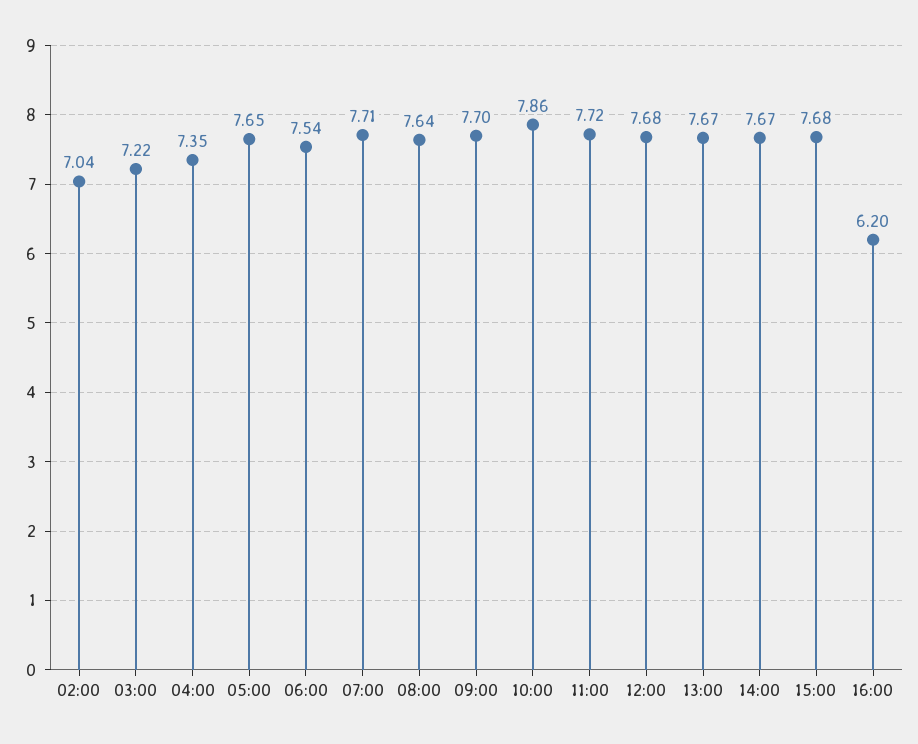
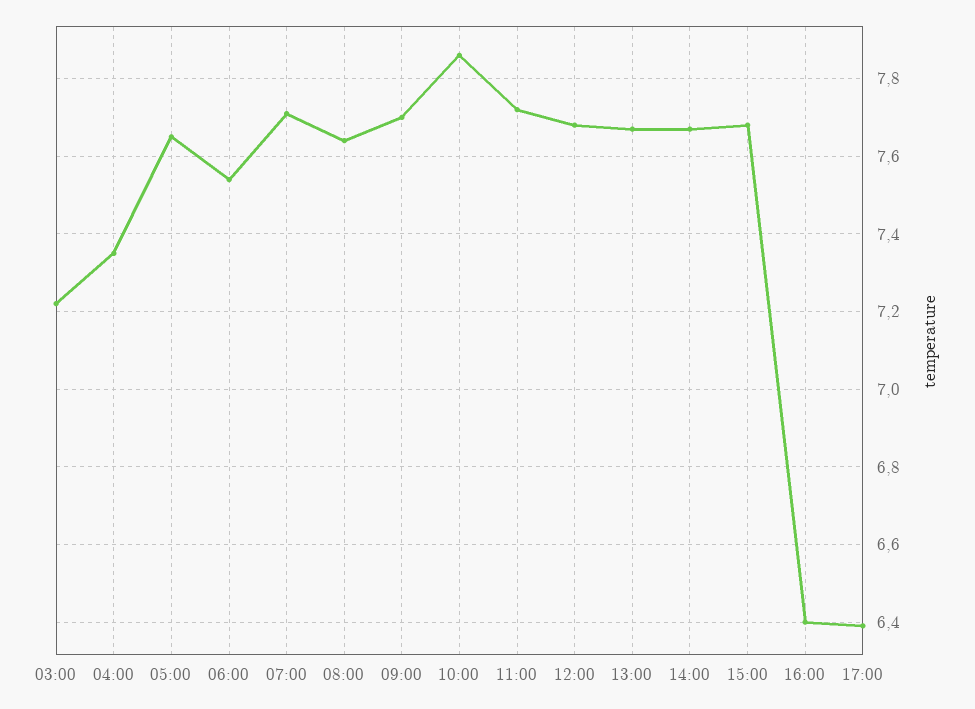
02:00: 7.04 -> none
16:00: 6.2 -> 6.4
17:00: none -> 6.4

